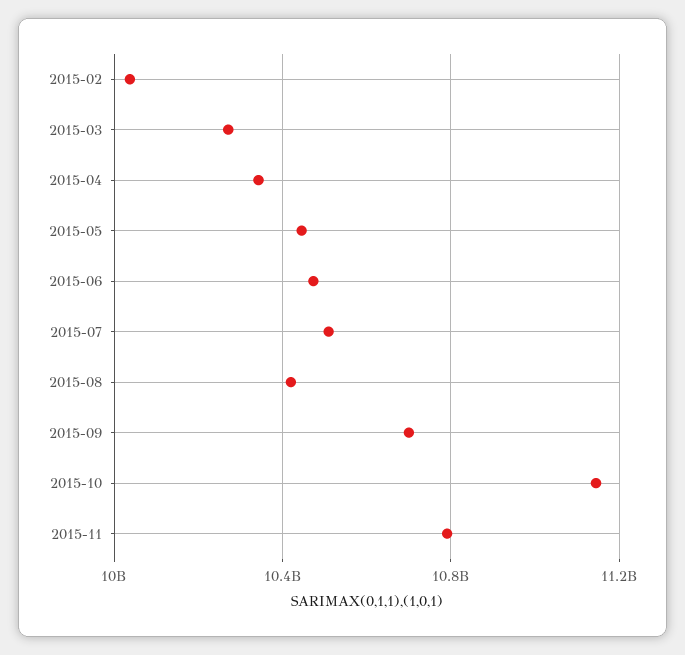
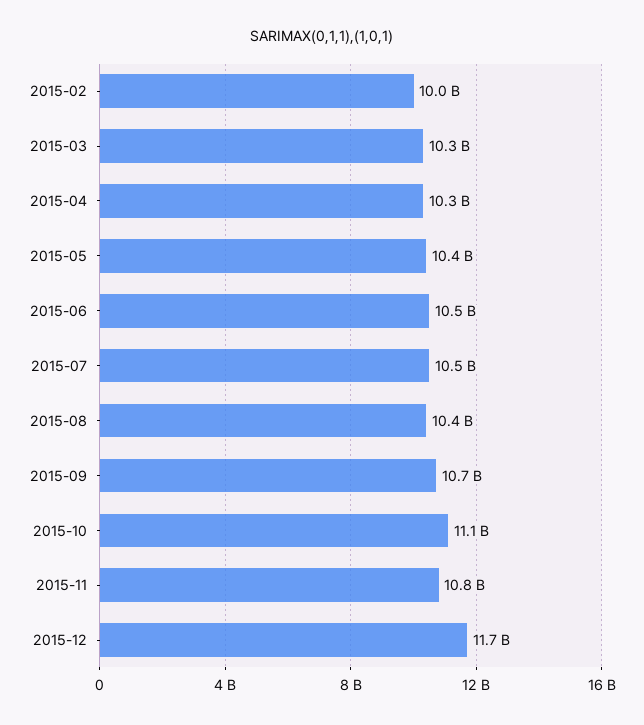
2015-12: none -> 11700000000

